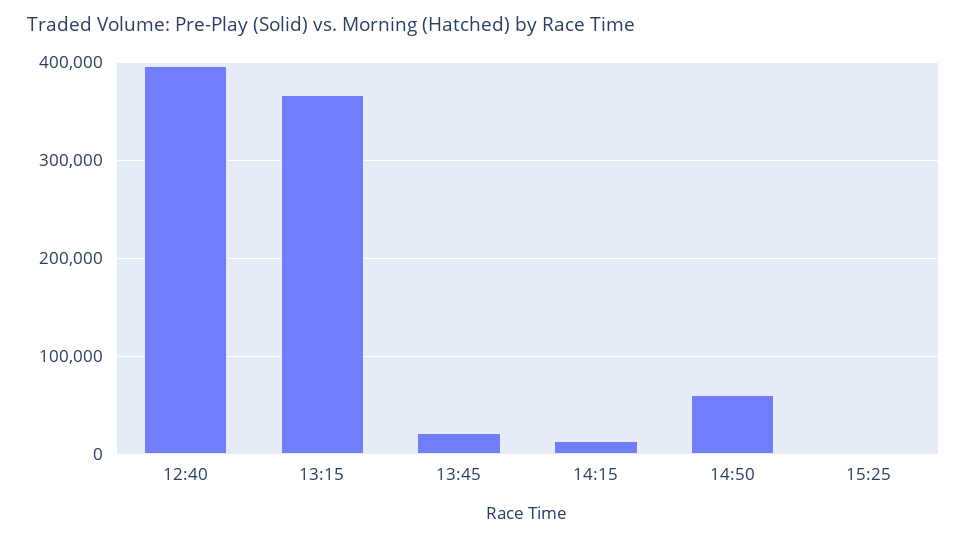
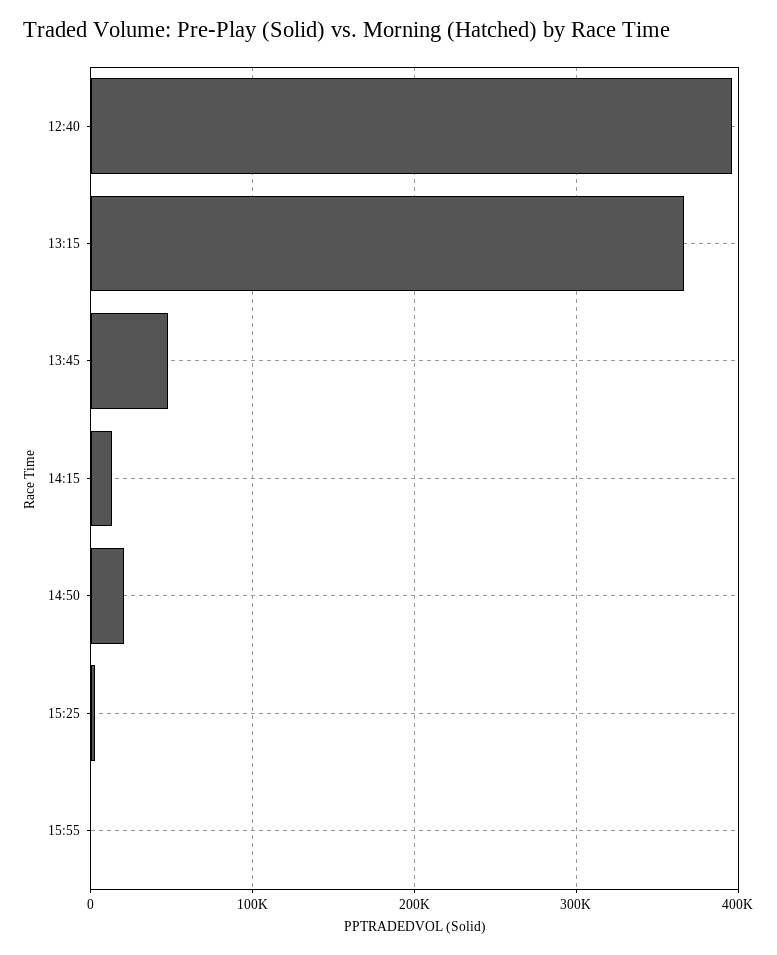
13:45: 20000 -> 50000
14:50: 60000 -> 20000
15:55: none -> 0

